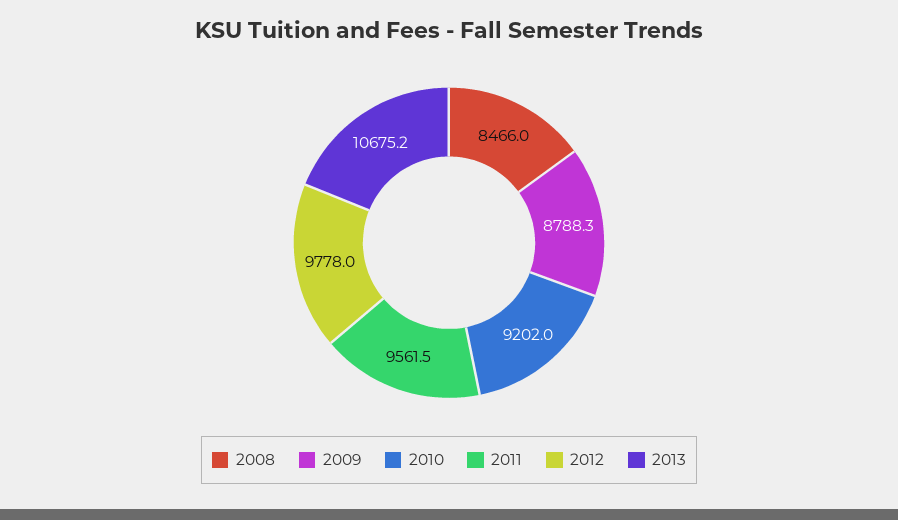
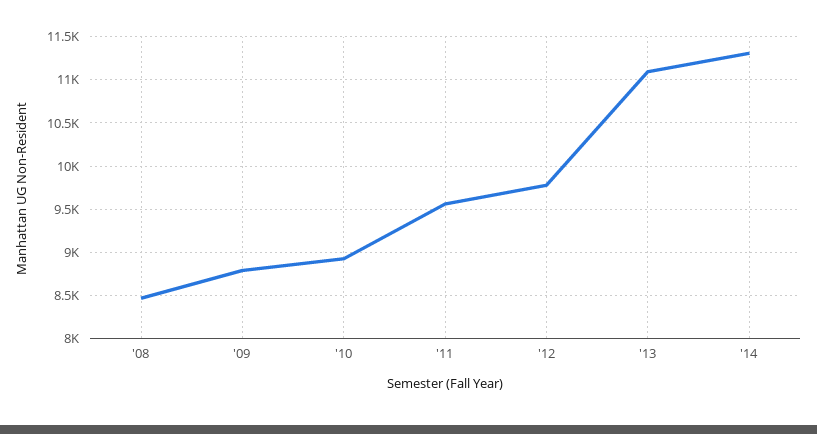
2010: 9202 -> 8900
2013: 10675.2 -> 11100
'14: none -> 11300

